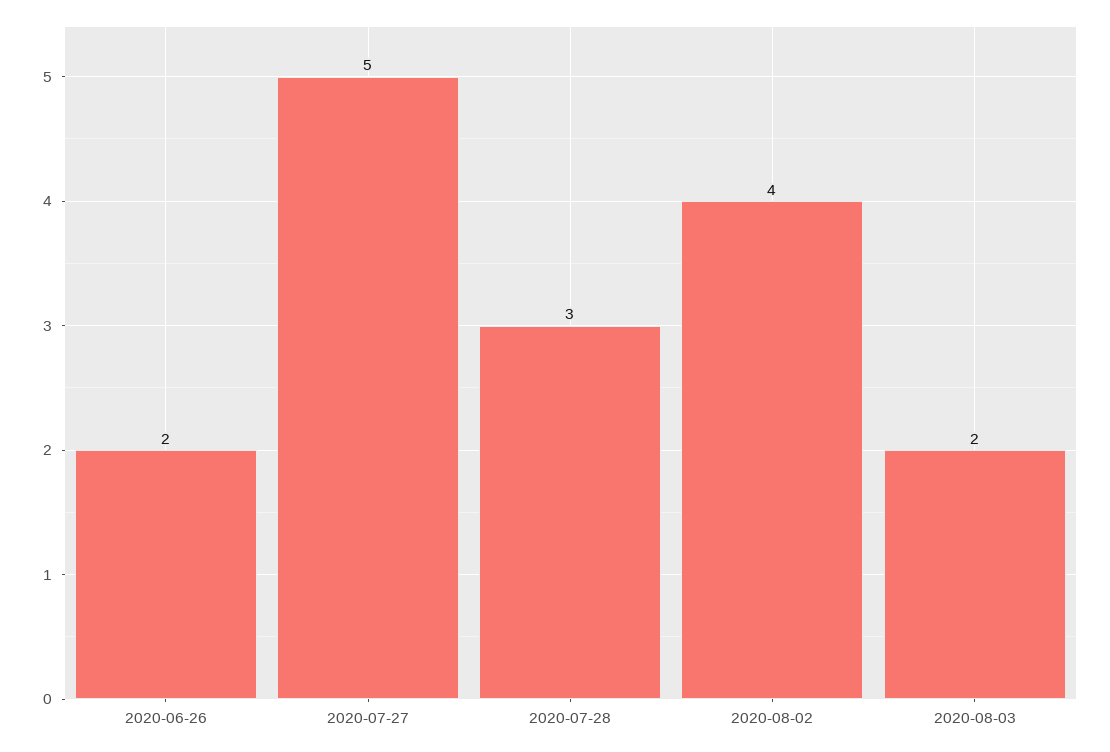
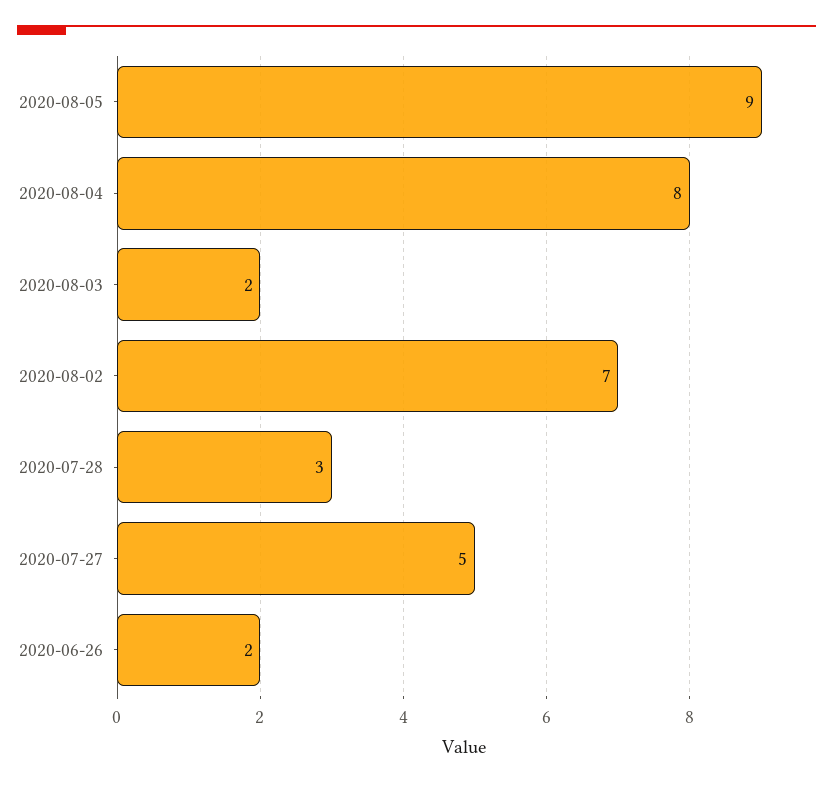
2020-08-02: 4 -> 7
2020-08-05: none -> 9
2020-08-04: none -> 8

